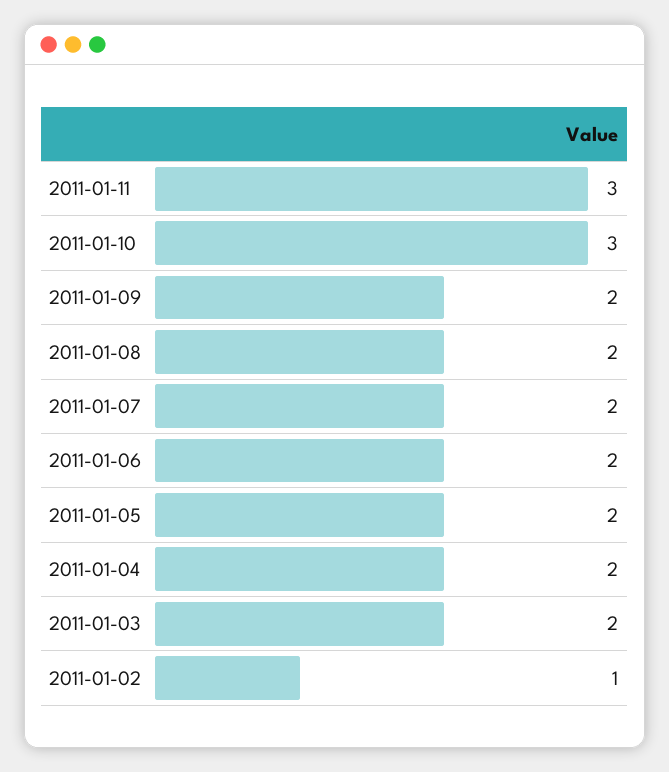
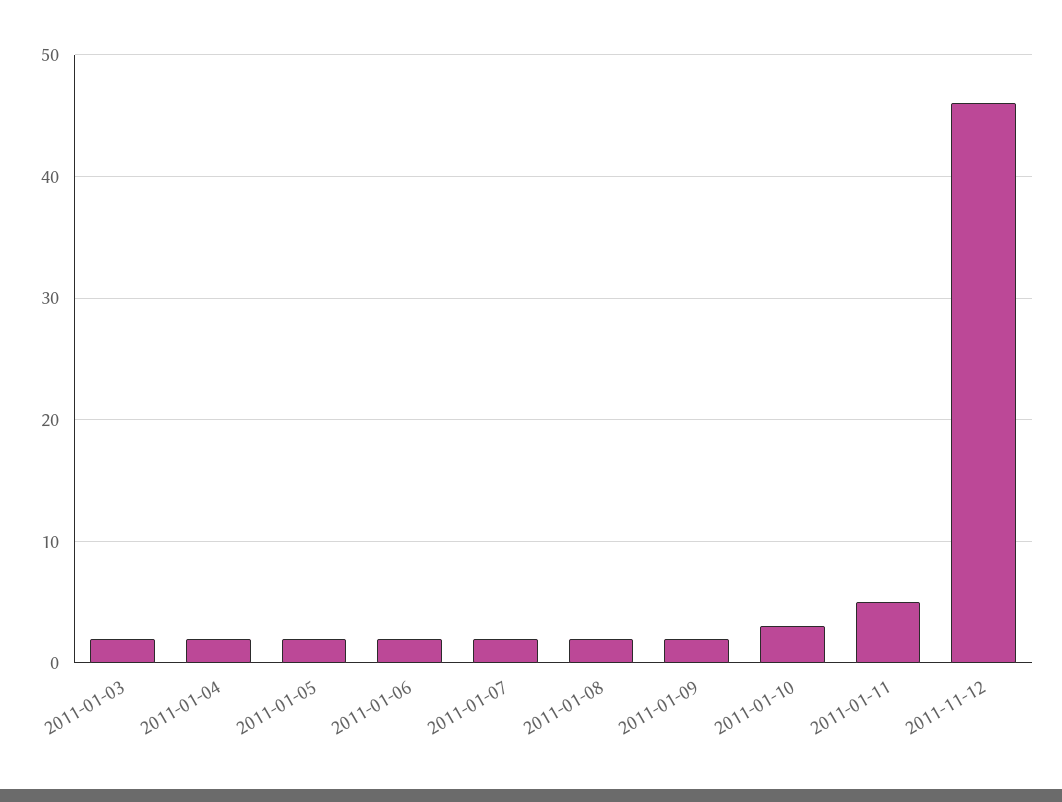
2011-01-11: 3 -> 5
2011-01-02: 1 -> none
2011-11-12: none -> 46

